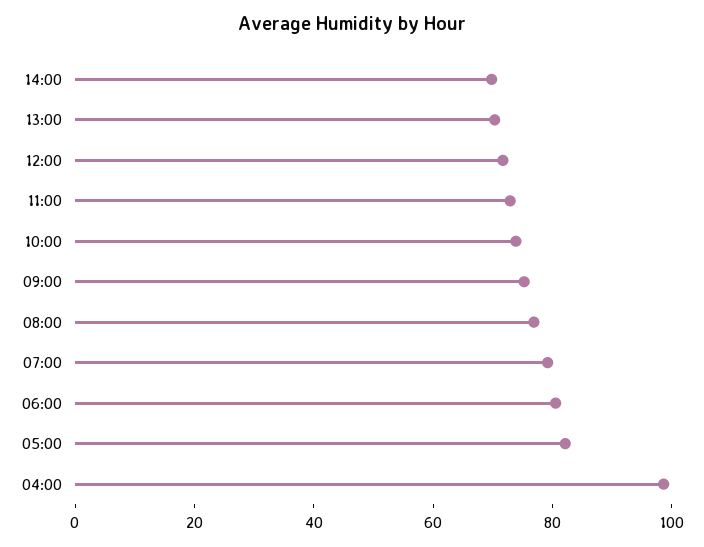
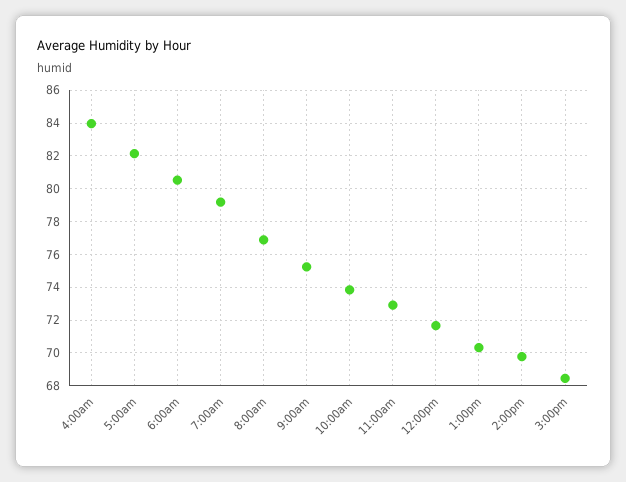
04:00: 100 -> 84
3:00pm: none -> 68.5

